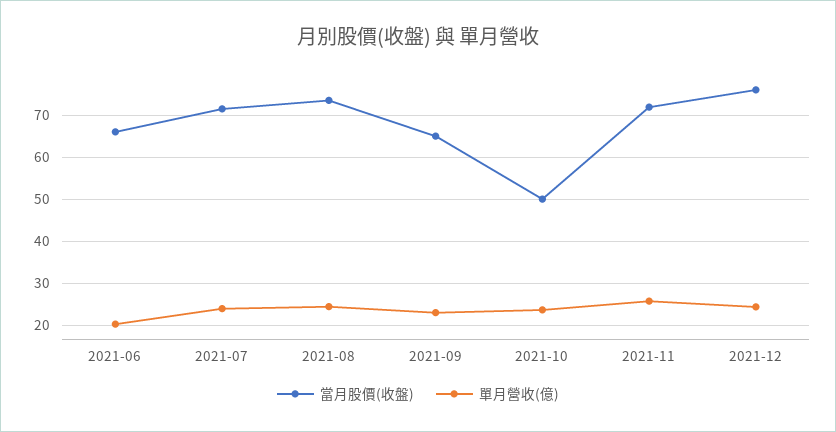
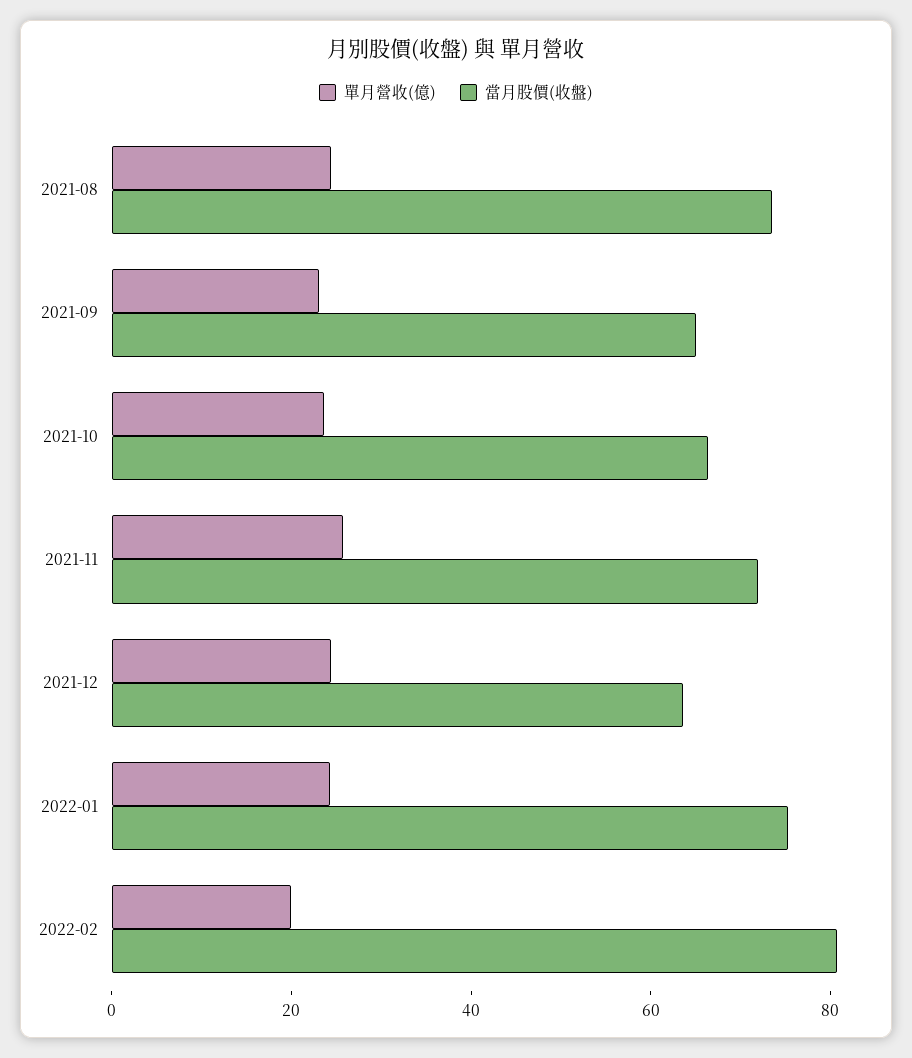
當月股價(收盤), 2021-06: 66 -> none
單月營收(億), 2021-06: 20 -> none
當月股價(收盤), 2021-07: 72 -> none
單月營收(億), 2021-07: 24 -> none
當月股價(收盤), 2021-10: 50 -> 65
當月股價(收盤), 2021-12: 76 -> 65
單月營收(億), 2022-01: none -> 25
當月股價(收盤), 2022-01: none -> 75
單月營收(億), 2022-02: none -> 20
當月股價(收盤), 2022-02: none -> 80

